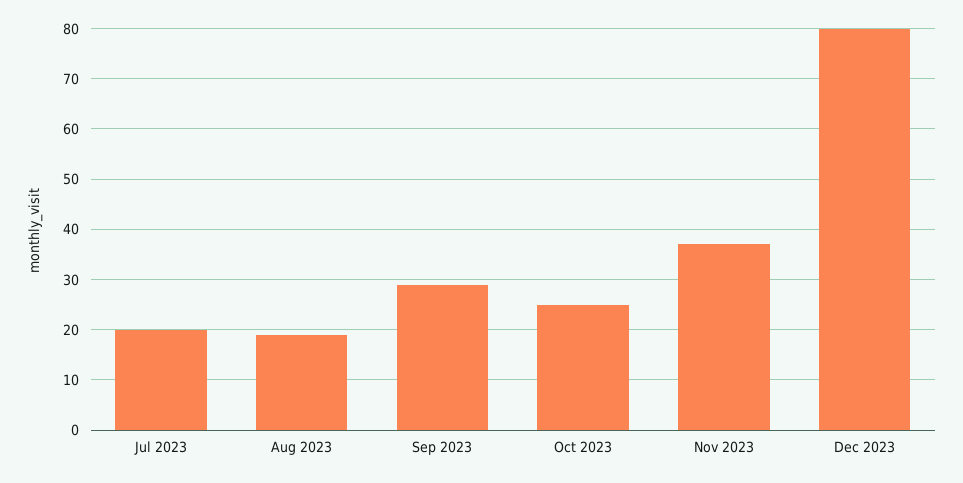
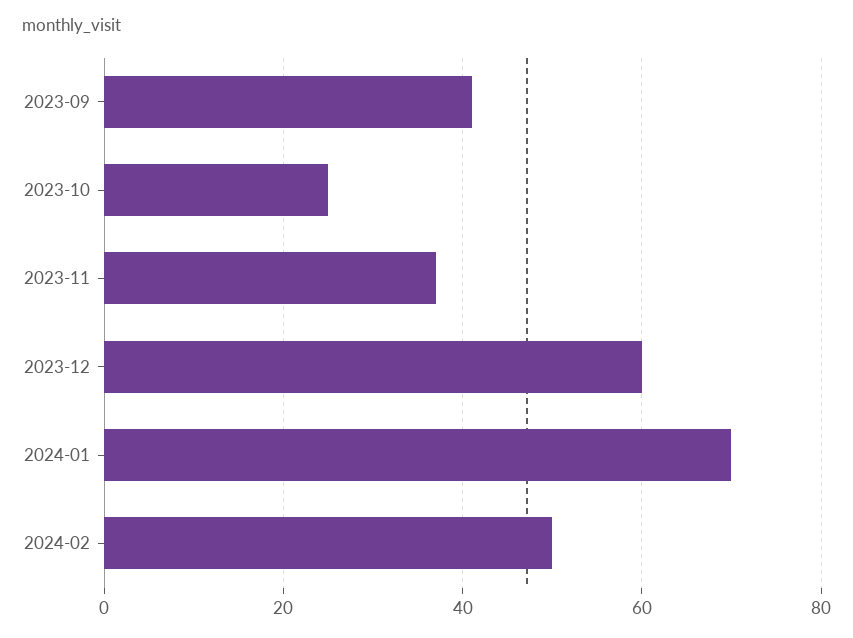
Jul 2023: 20 -> none
Aug 2023: 20 -> none
Sep 2023: 30 -> 40
Dec 2023: 80 -> 60
2024-01: none -> 70
2024-02: none -> 50

